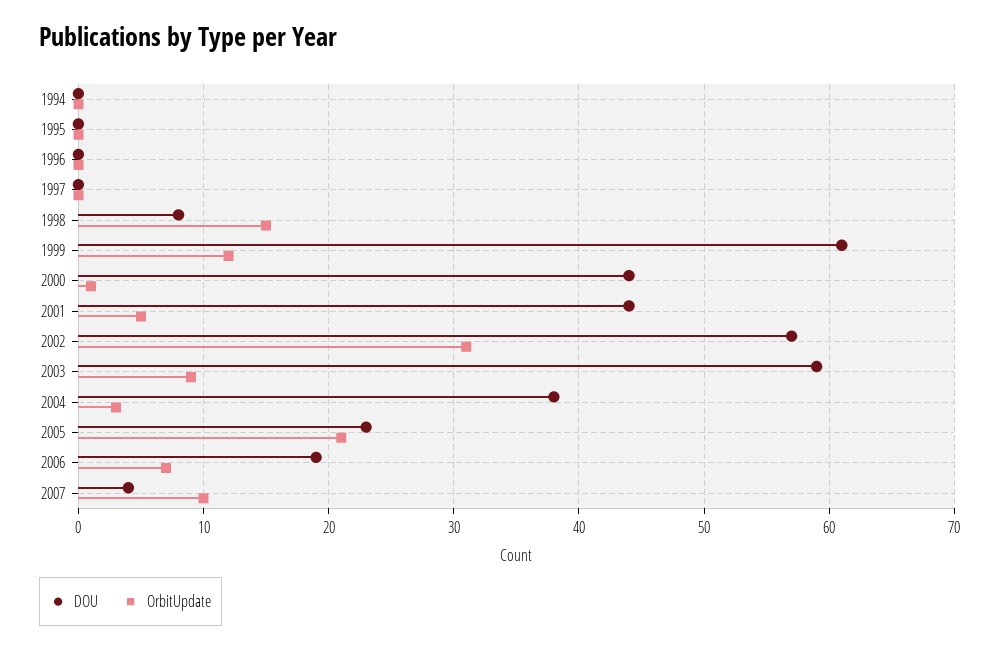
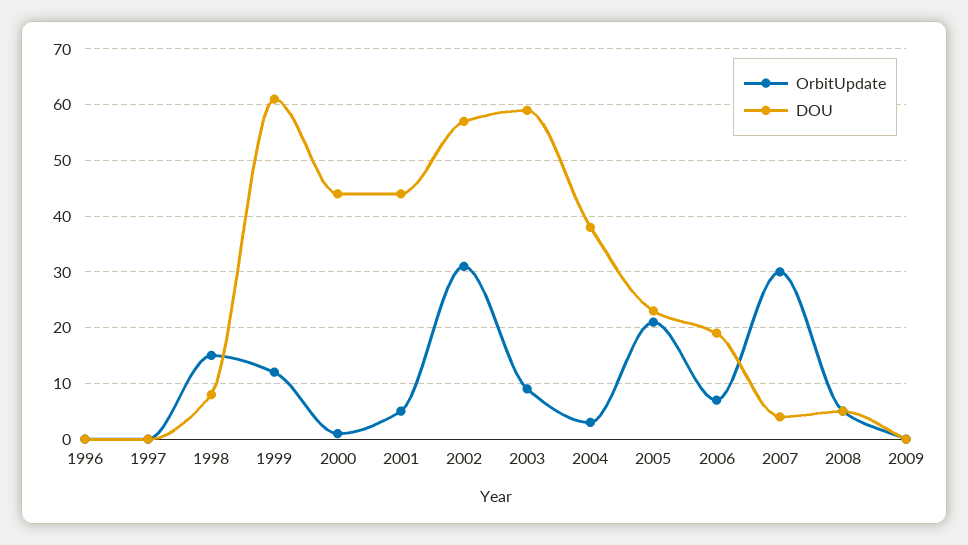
DOU, 1994: 0 -> none
OrbitUpdate, 1994: 0 -> none
DOU, 1995: 0 -> none
OrbitUpdate, 1995: 0 -> none
OrbitUpdate, 2007: 10 -> 30
OrbitUpdate, 2008: none -> 5
DOU, 2008: none -> 5
OrbitUpdate, 2009: none -> 0
DOU, 2009: none -> 0

